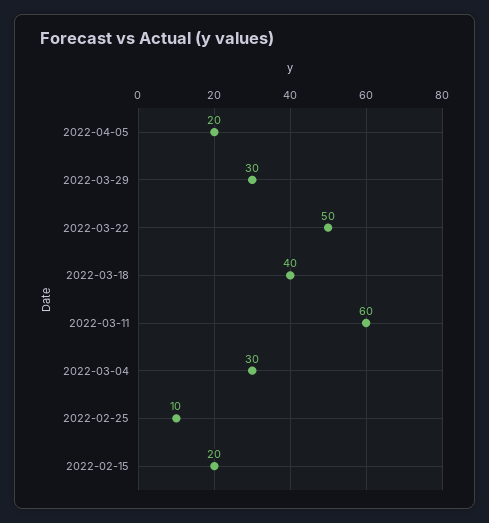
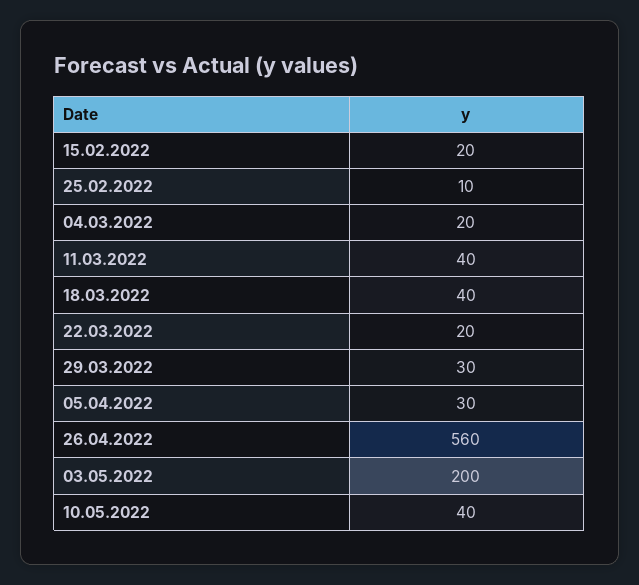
2022-04-05: 20 -> 30
2022-03-22: 50 -> 20
2022-03-11: 60 -> 40
2022-03-04: 30 -> 20
26.04.2022: none -> 560
03.05.2022: none -> 200
10.05.2022: none -> 40

